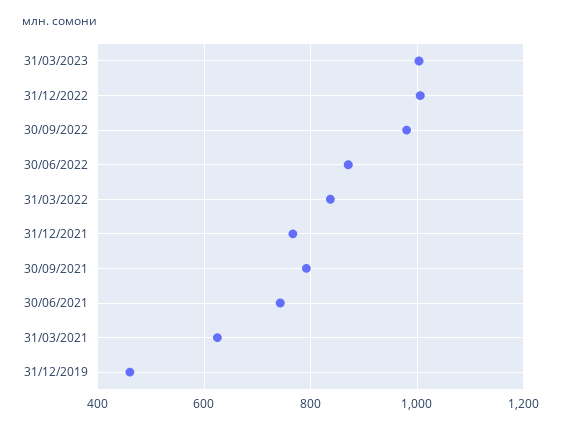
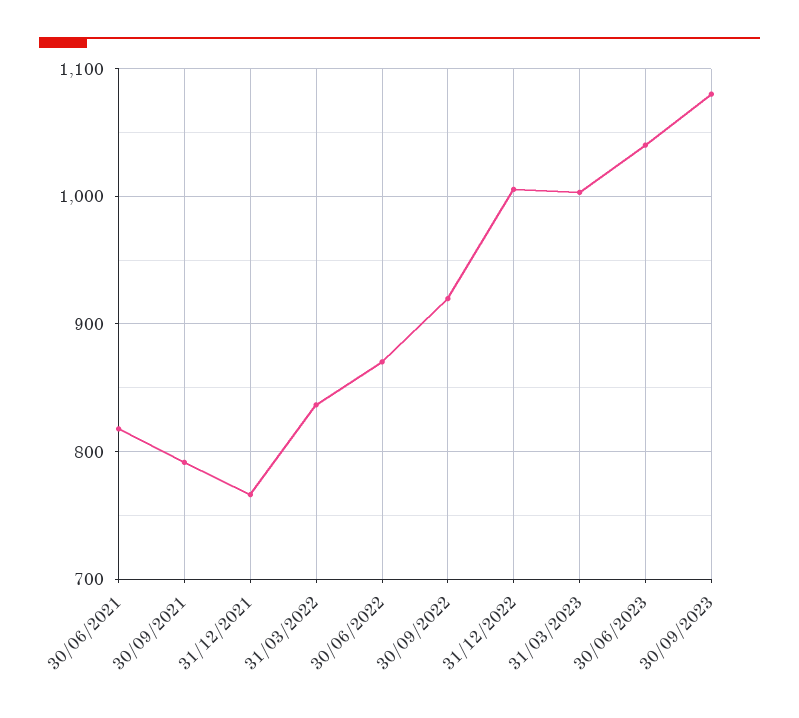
30/09/2022: 980 -> 920
30/06/2021: 740 -> 820
31/03/2021: 620 -> none
31/12/2019: 460 -> none
30/06/2023: none -> 1040
30/09/2023: none -> 1080

